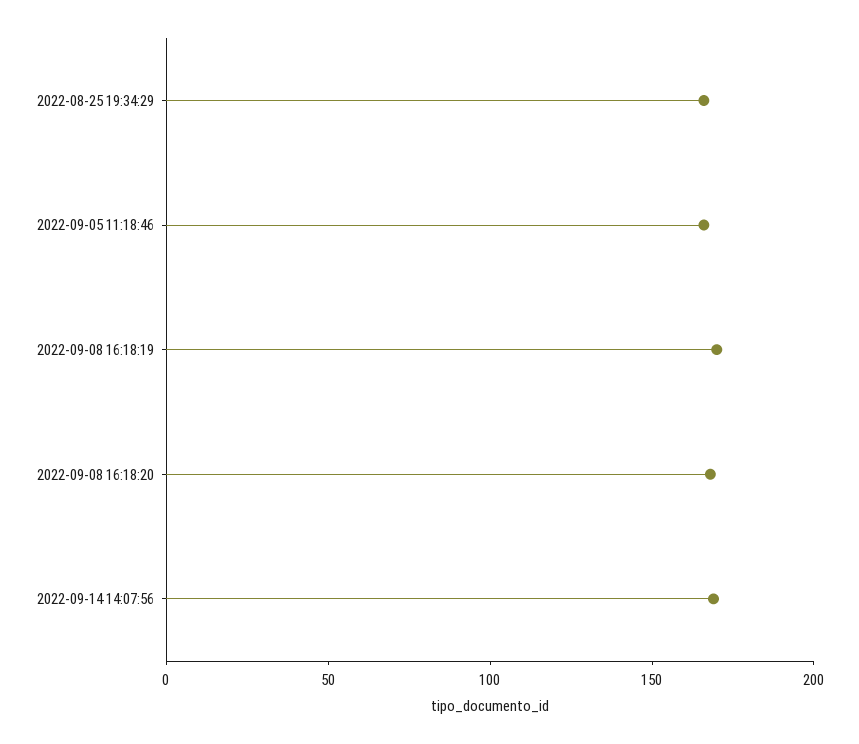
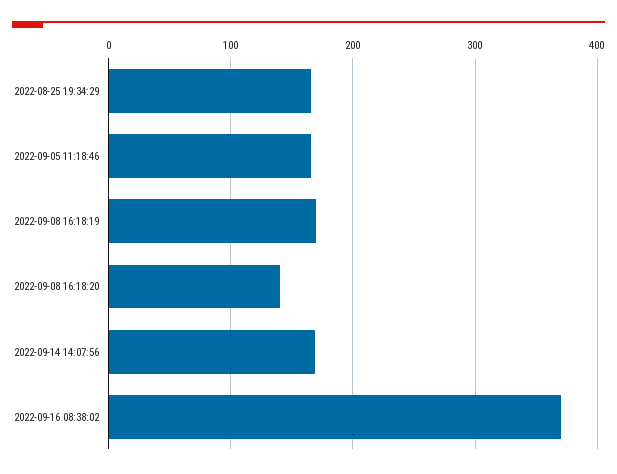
2022-09-08 16:18:20: 170 -> 140
2022-09-16 08:38:02: none -> 370

